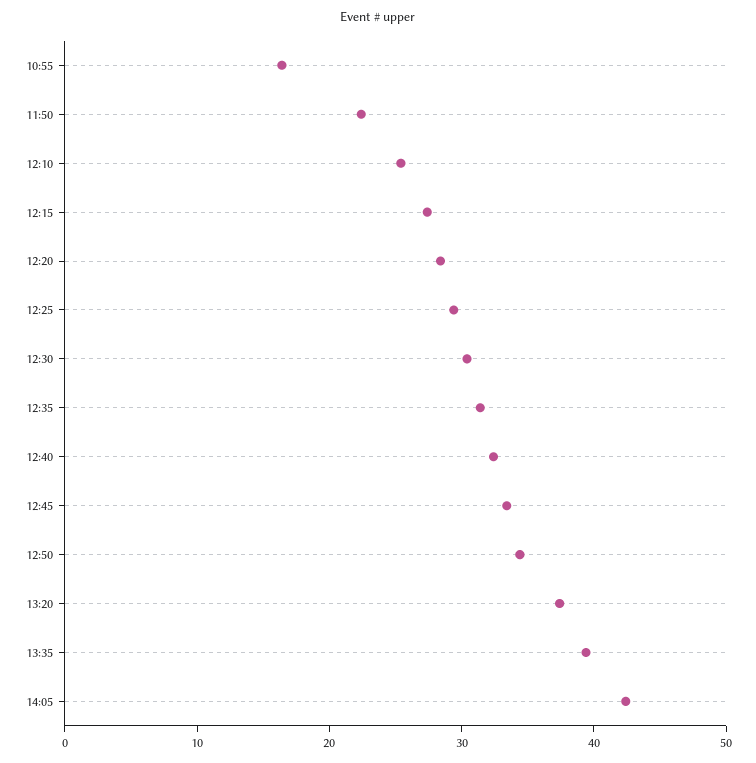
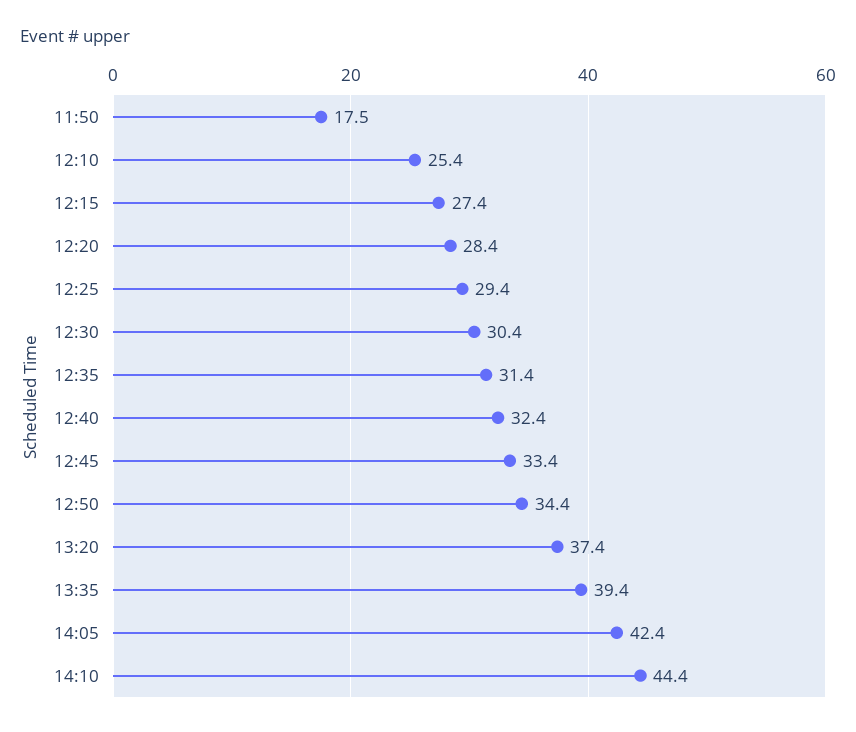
10:55: 16 -> none
11:50: 22 -> 17.5
14:10: none -> 44.4

